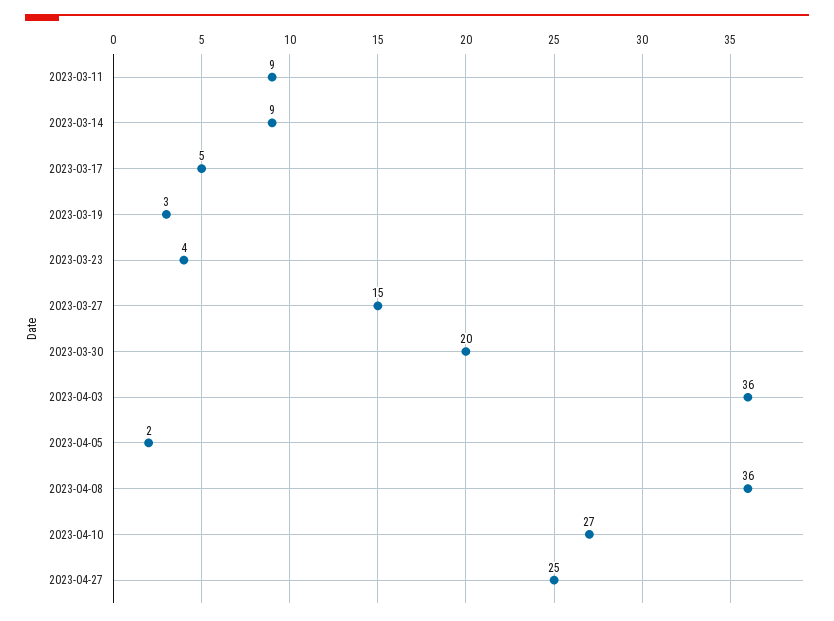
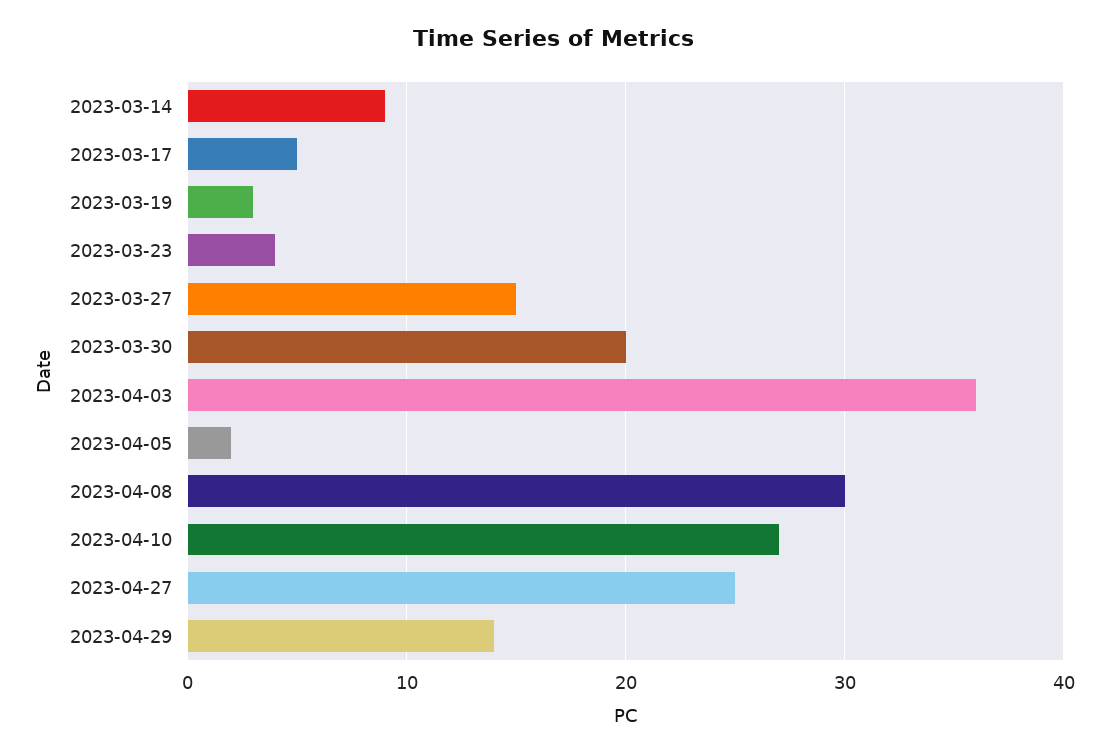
2023-03-11: 9 -> none
2023-04-08: 36 -> 30
2023-04-29: none -> 14

